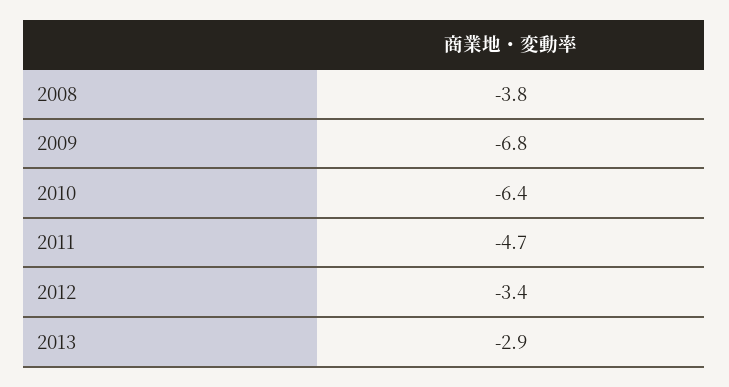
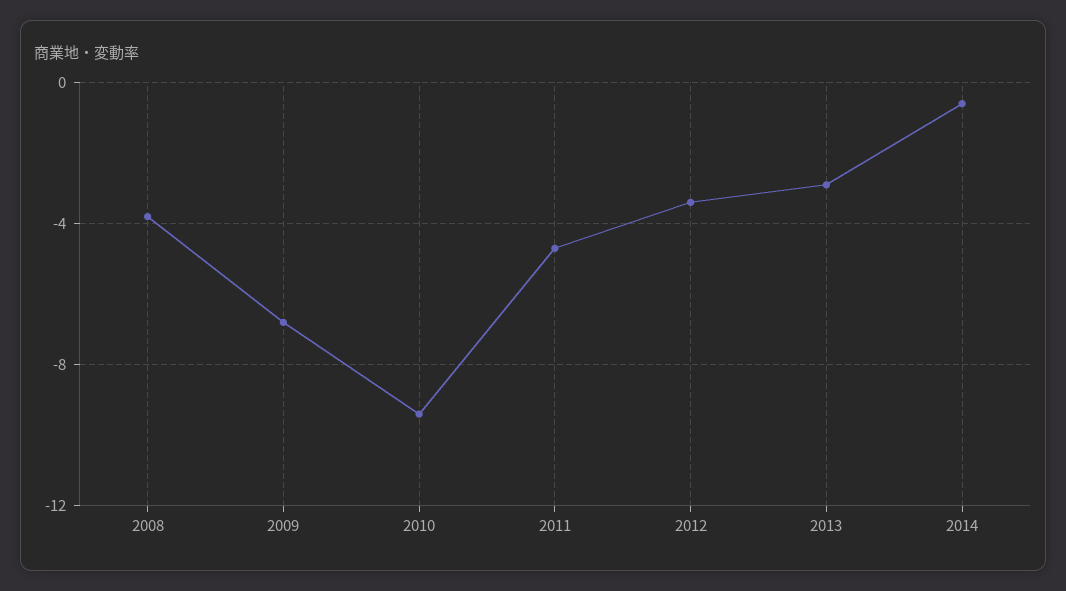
2010: -6.4 -> -9.5
2014: none -> -0.5

